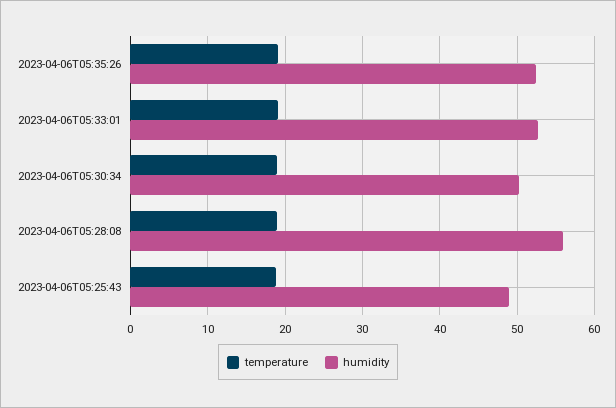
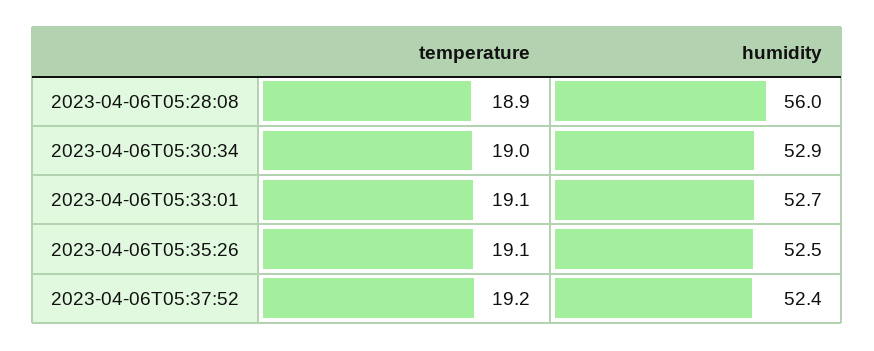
humidity, 2023-04-06T05:30:34: 50 -> 52.9
temperature, 2023-04-06T05:25:43: 19 -> none
humidity, 2023-04-06T05:25:43: 49 -> none
temperature, 2023-04-06T05:37:52: none -> 19.2
humidity, 2023-04-06T05:37:52: none -> 52.4

